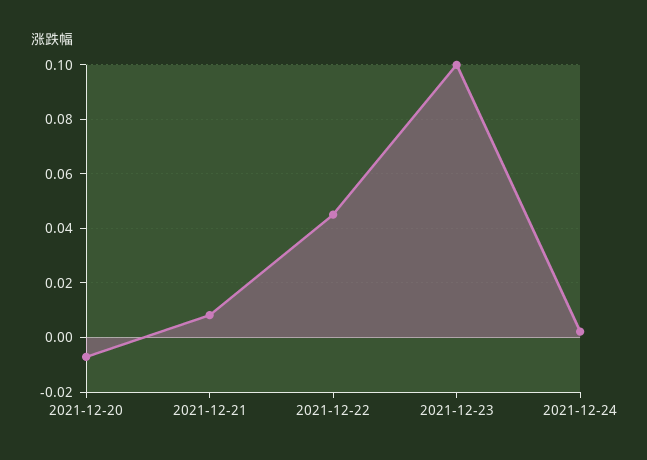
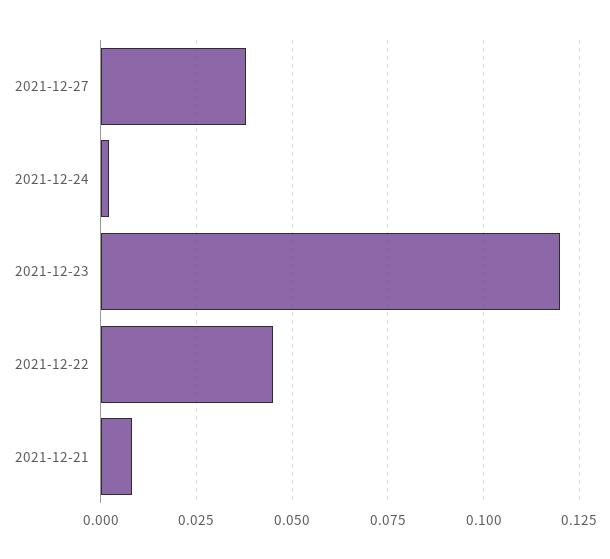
2021-12-20: -0.0075 -> none
2021-12-23: 0.1 -> 0.12
2021-12-27: none -> 0.0375

